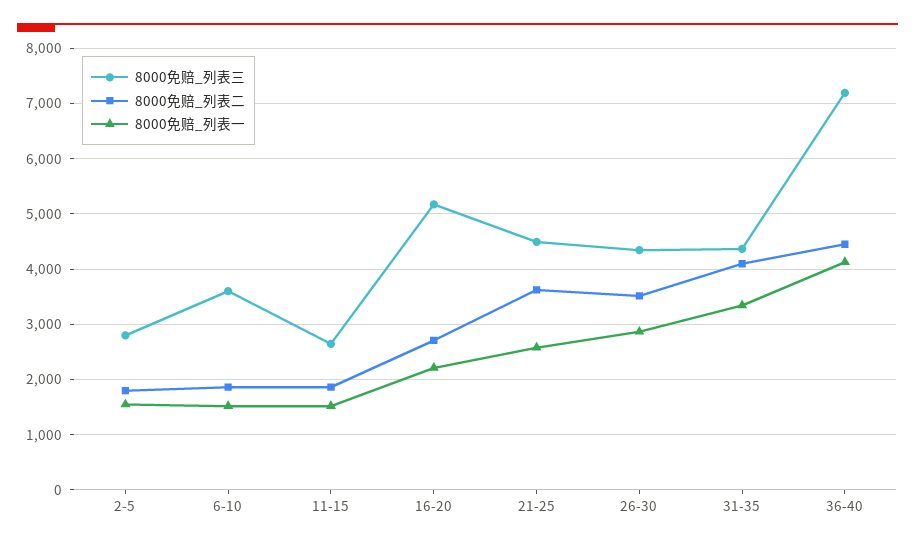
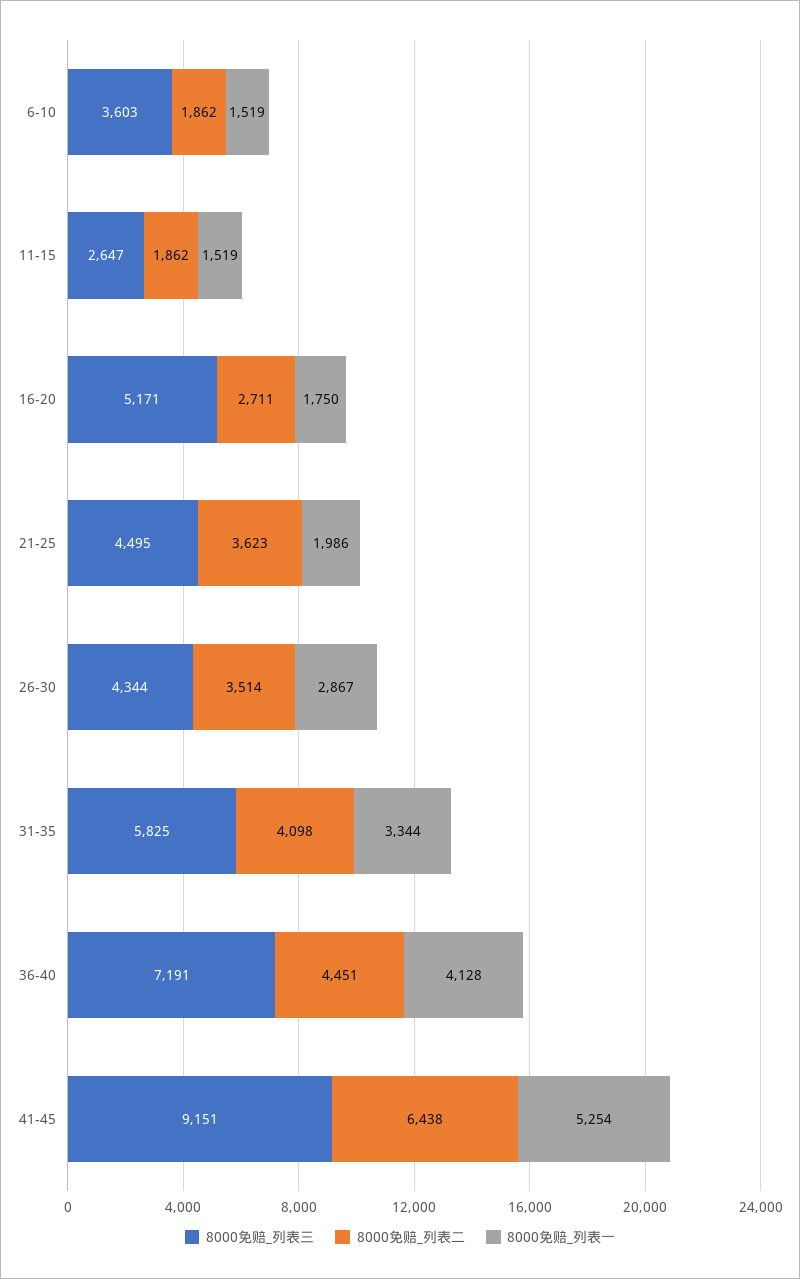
8000免赔_列表三, 2-5: 2800 -> none
8000免赔_列表二, 2-5: 1800 -> none
8000免赔_列表一, 2-5: 1600 -> none
8000免赔_列表一, 16-20: 2200 -> 1750
8000免赔_列表一, 21-25: 2600 -> 1986
8000免赔_列表三, 31-35: 4400 -> 5825
8000免赔_列表三, 41-45: none -> 9151
8000免赔_列表二, 41-45: none -> 6438
8000免赔_列表一, 41-45: none -> 5254

